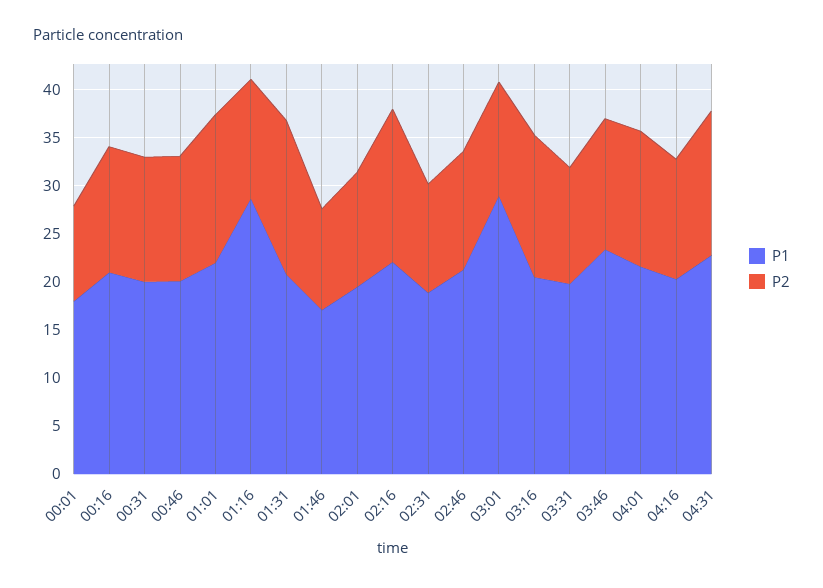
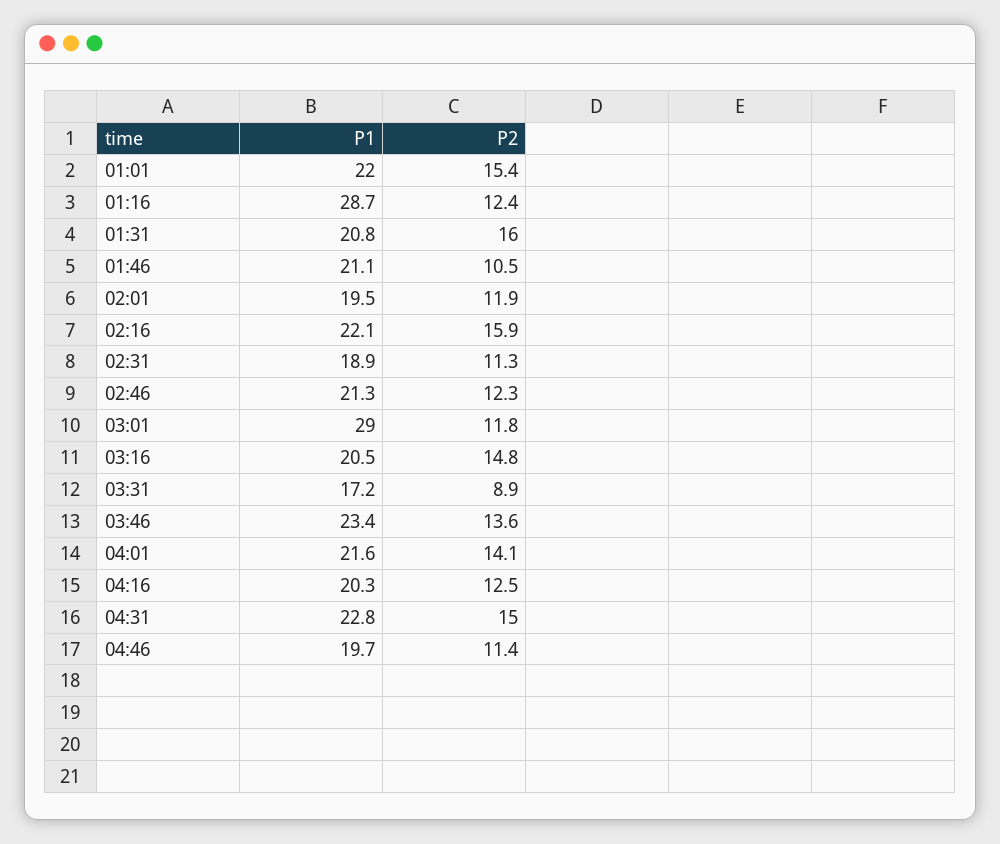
P1, 00:01: 18 -> none
P2, 00:01: 10 -> none
P1, 00:16: 21 -> none
P2, 00:16: 13 -> none
P1, 00:31: 20 -> none
P2, 00:31: 13 -> none
P1, 00:46: 20 -> none
P2, 00:46: 13 -> none
P1, 01:46: 17 -> 21.1
P1, 03:31: 20 -> 17.2
P2, 03:31: 12 -> 8.9
P1, 04:46: none -> 19.7
P2, 04:46: none -> 11.4

